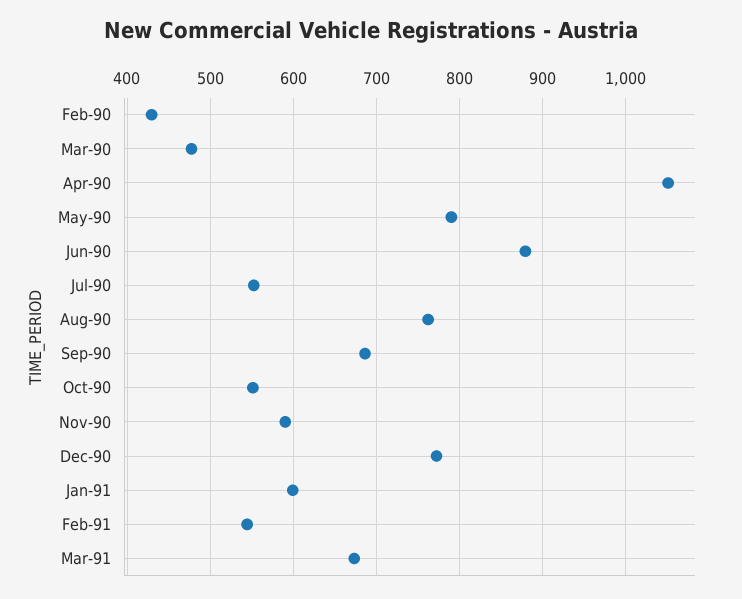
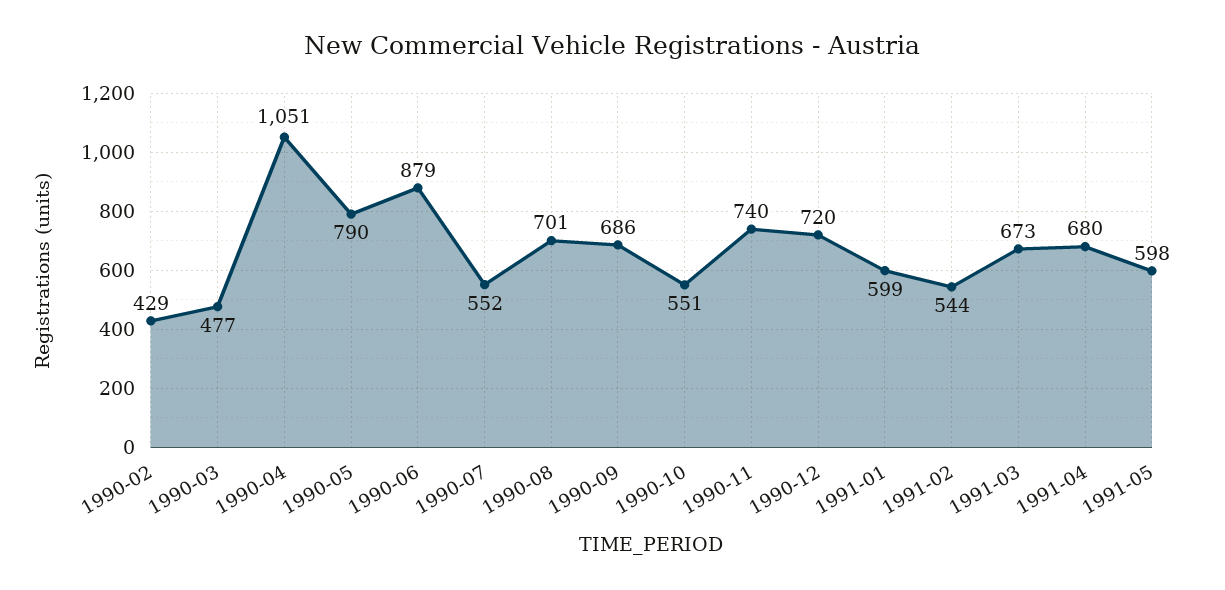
Aug-90: 760 -> 701
Nov-90: 590 -> 740
Dec-90: 770 -> 720
1991-04: none -> 680
1991-05: none -> 598

